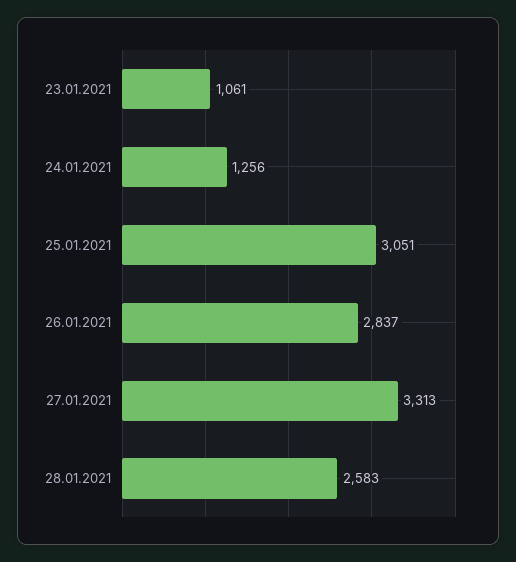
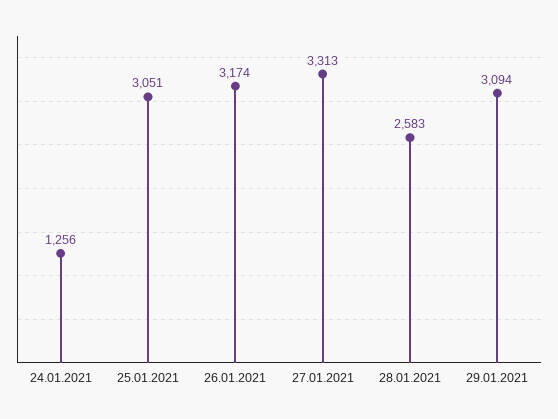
23.01.2021: 1061 -> none
26.01.2021: 2837 -> 3174
29.01.2021: none -> 3094

